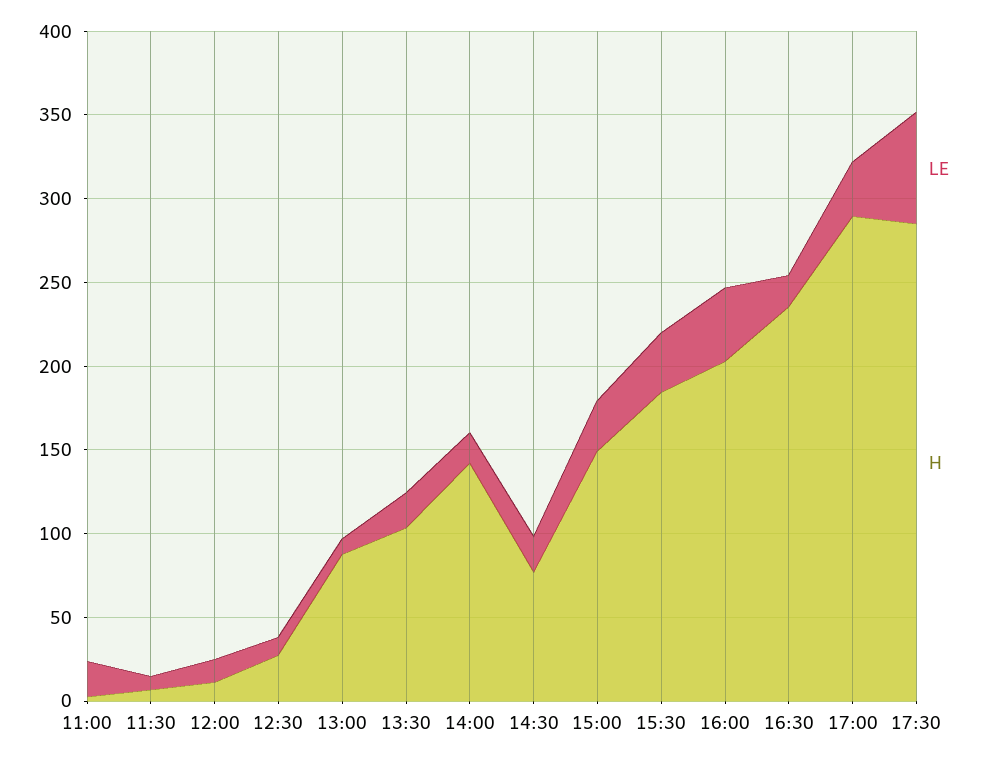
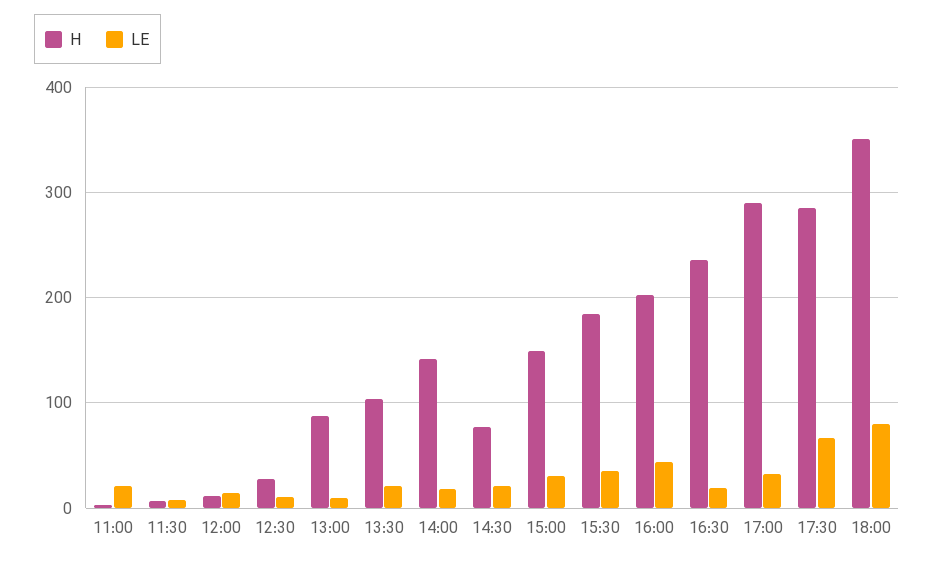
H, 18:00: none -> 350
LE, 18:00: none -> 80

